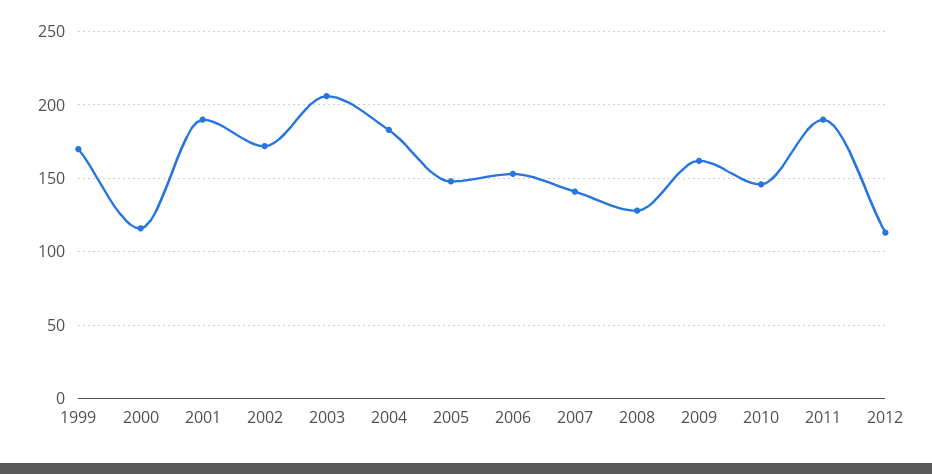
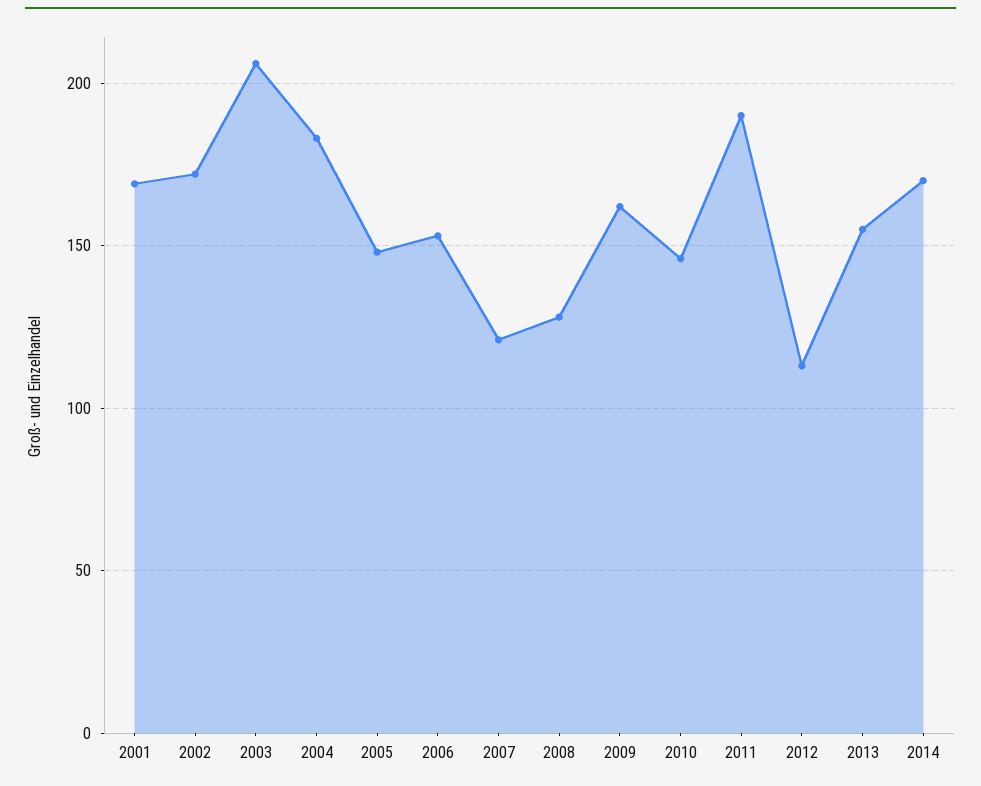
1999: 170 -> none
2000: 115 -> none
2001: 190 -> 170
2007: 140 -> 120
2013: none -> 155
2014: none -> 170

